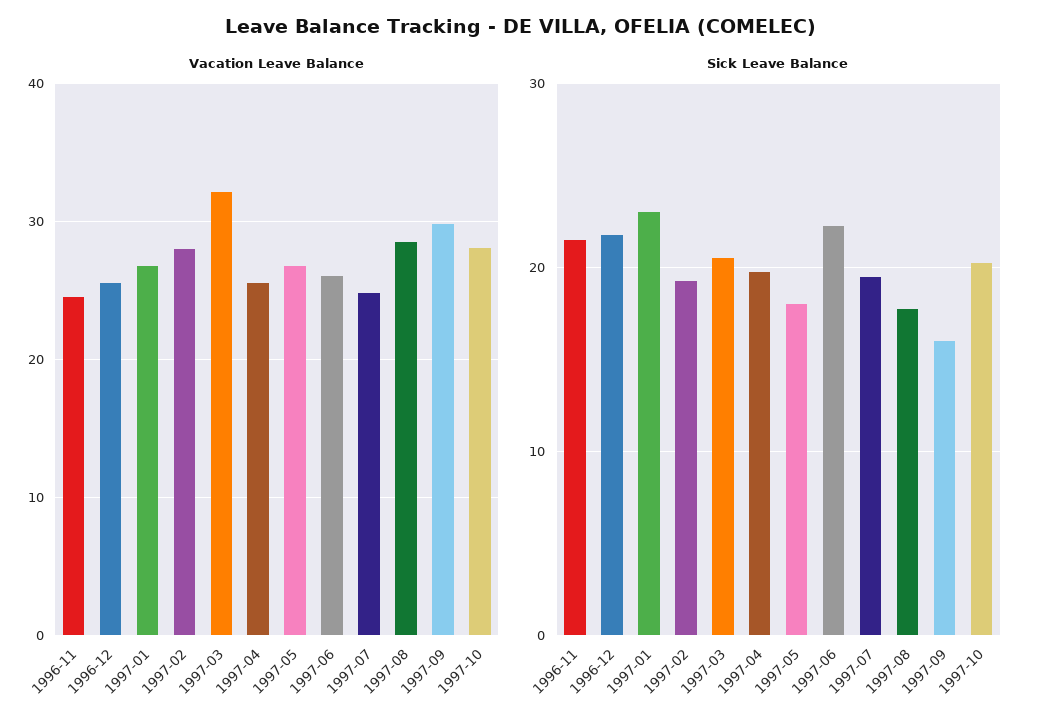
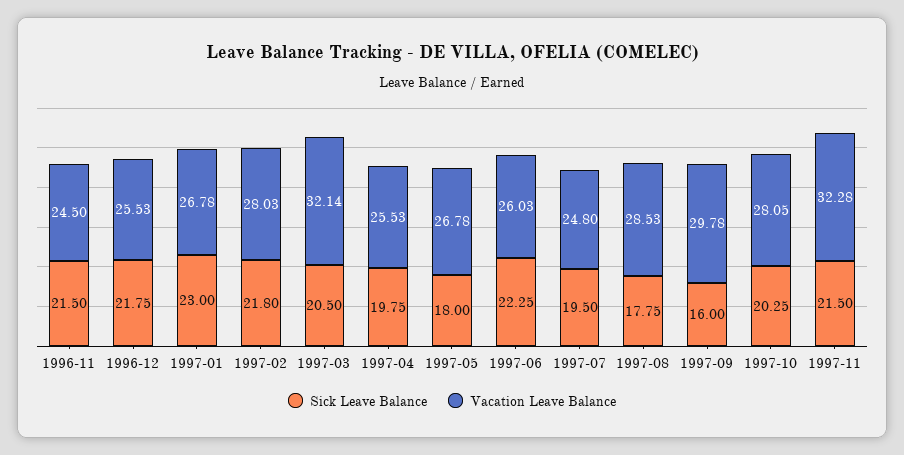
Sick Leave Balance, 1997-02: 19 -> 21.8
Sick Leave Balance, 1997-11: none -> 21.5
Vacation Leave Balance, 1997-11: none -> 32.28

